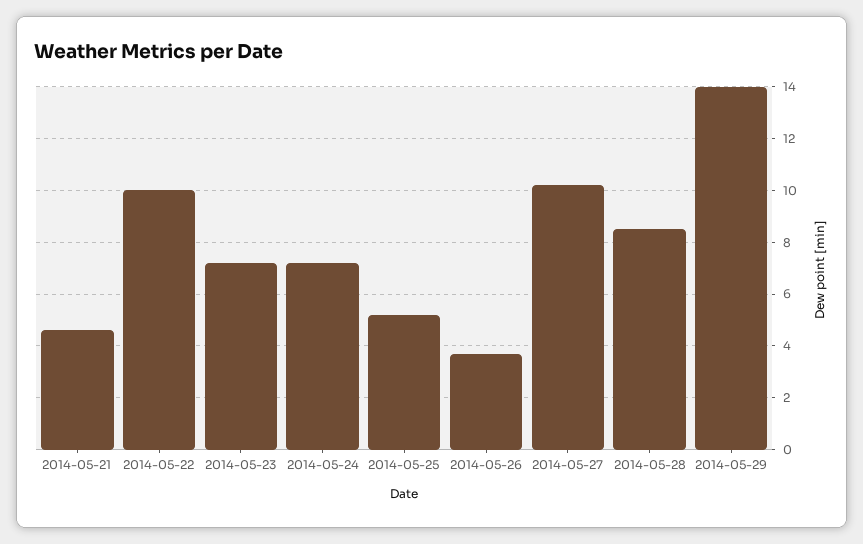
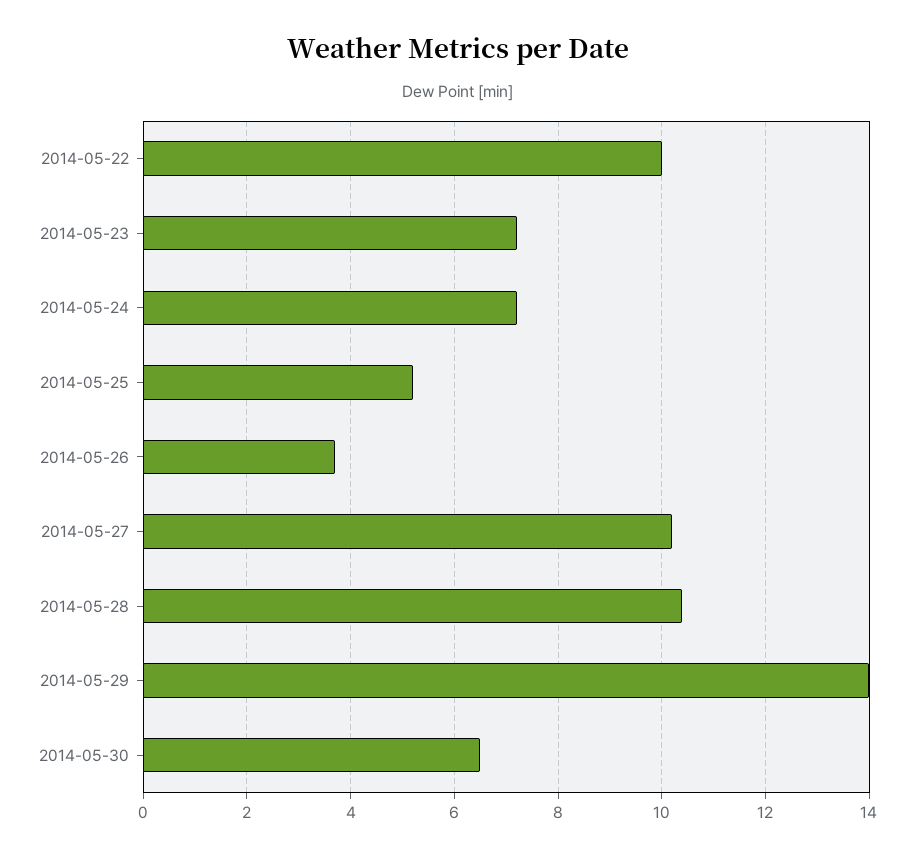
2014-05-21: 4.5 -> none
2014-05-28: 8.5 -> 10.5
2014-05-30: none -> 6.5

